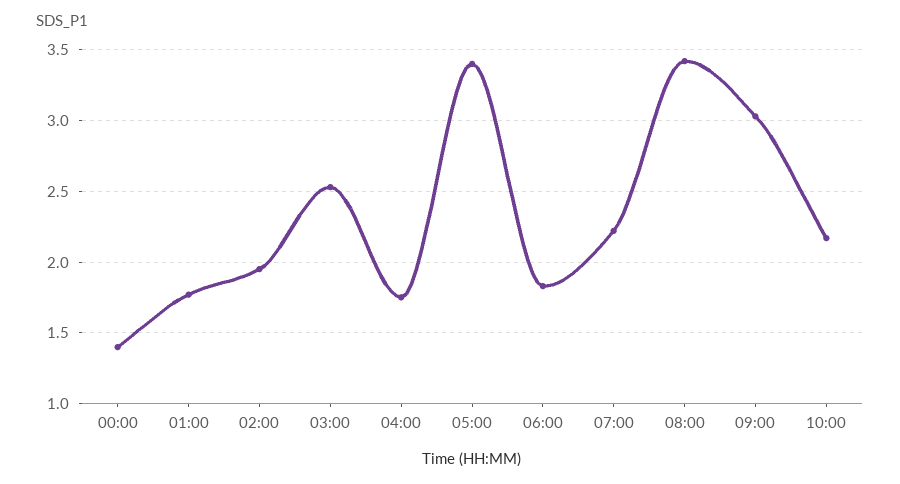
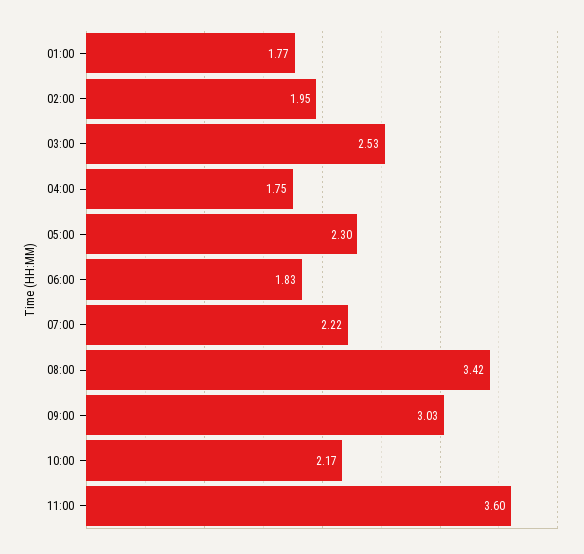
00:00: 1.4 -> none
05:00: 3.4 -> 2.3
11:00: none -> 3.6

